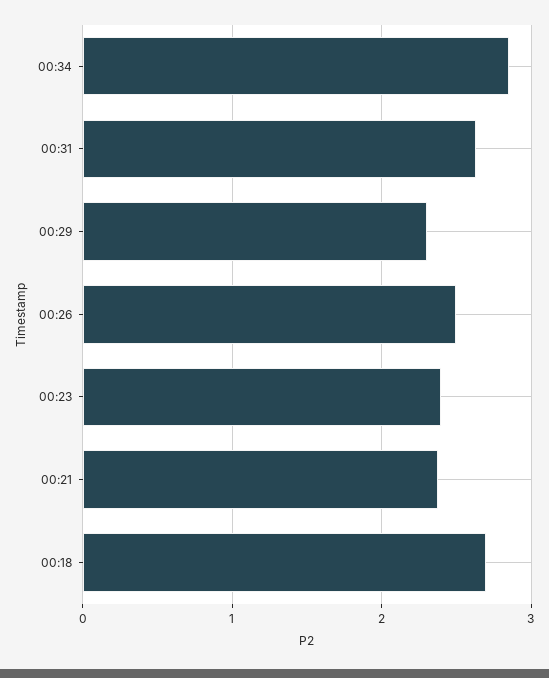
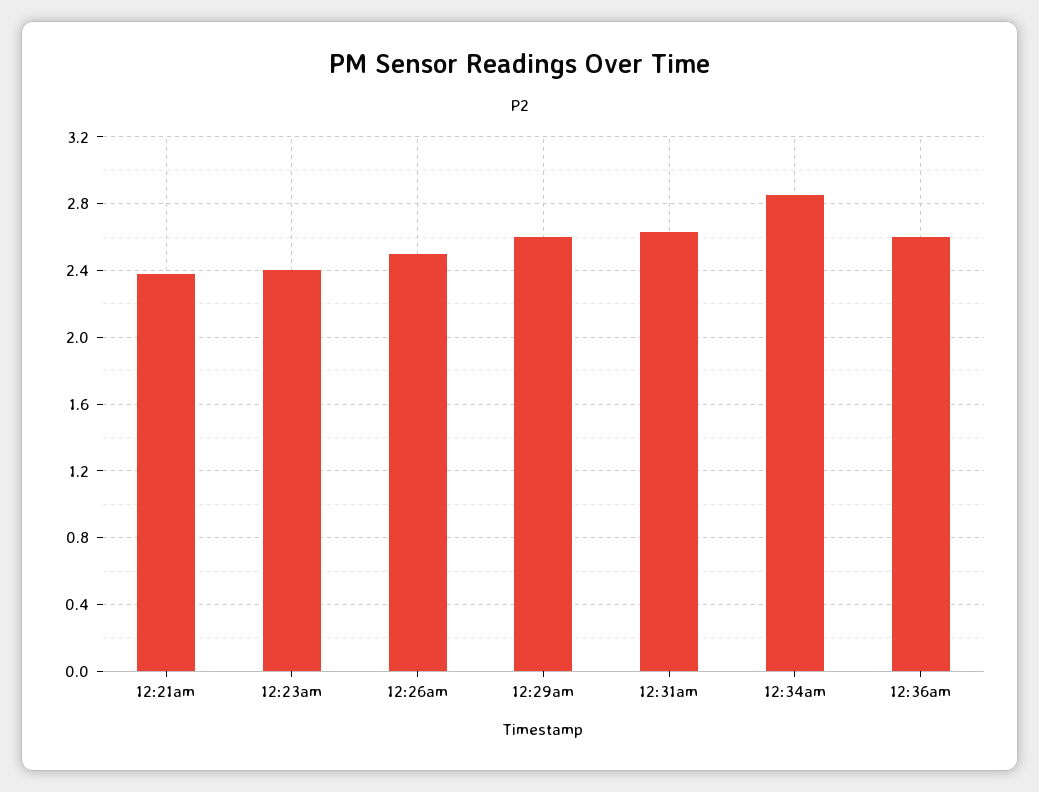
00:29: 2.3 -> 2.6
00:18: 2.7 -> none
12:36am: none -> 2.6

